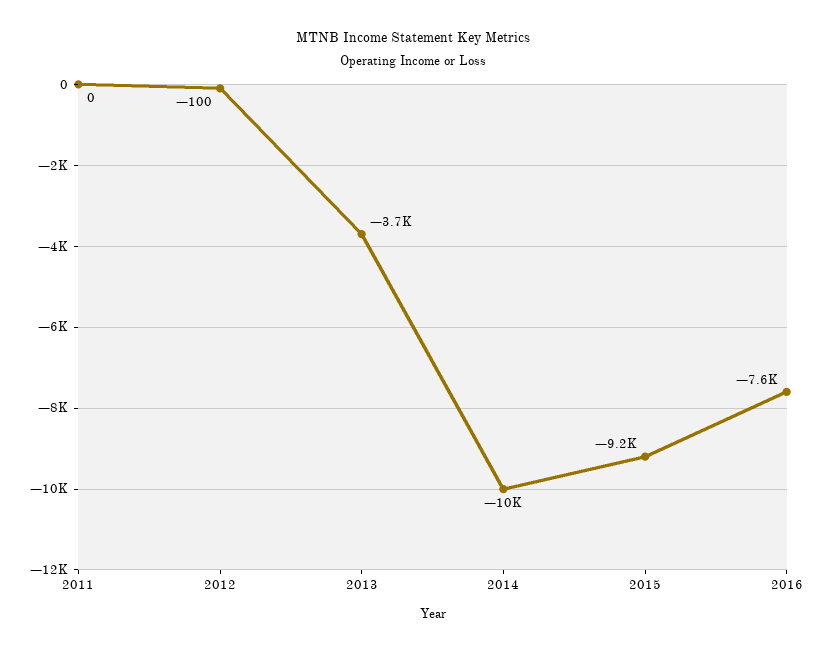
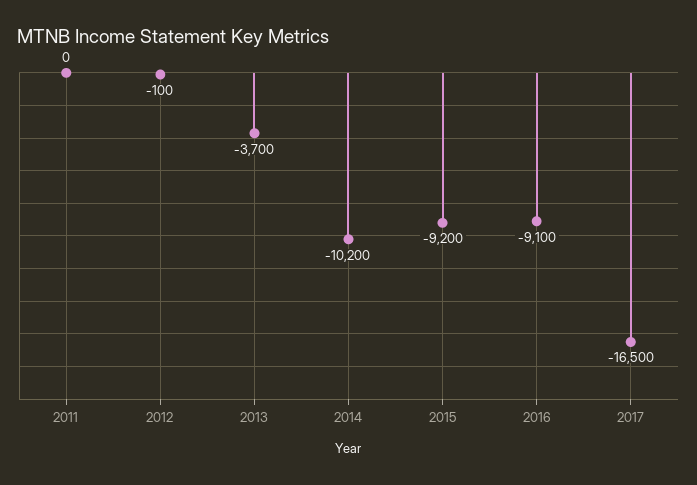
2016: -7600 -> -9100
2017: none -> -16500

